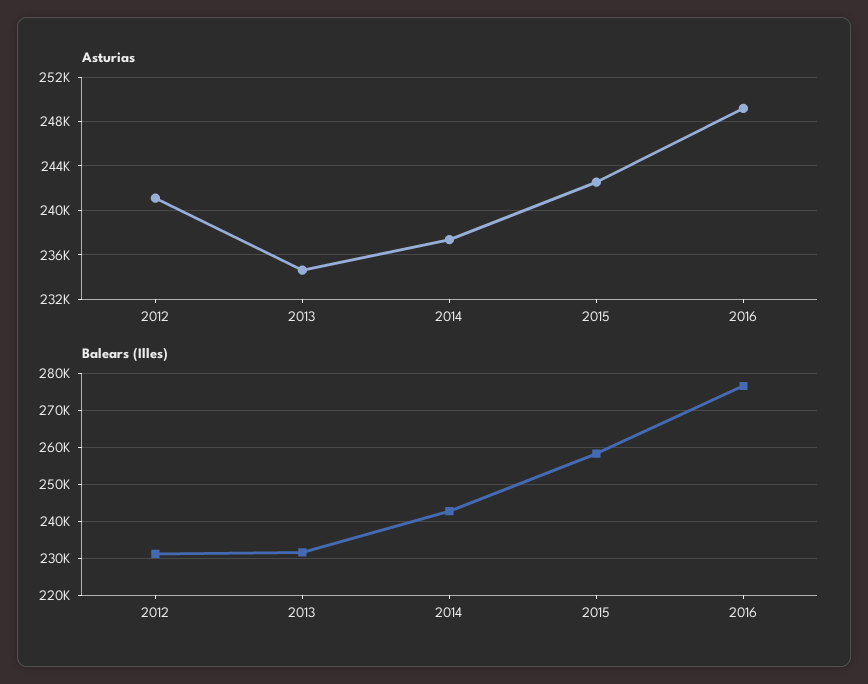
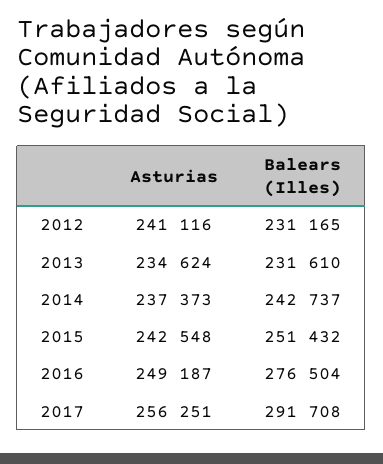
Balears (Illes), 2015: 258000 -> 251432
Asturias, 2017: none -> 256251
Balears (Illes), 2017: none -> 291708

